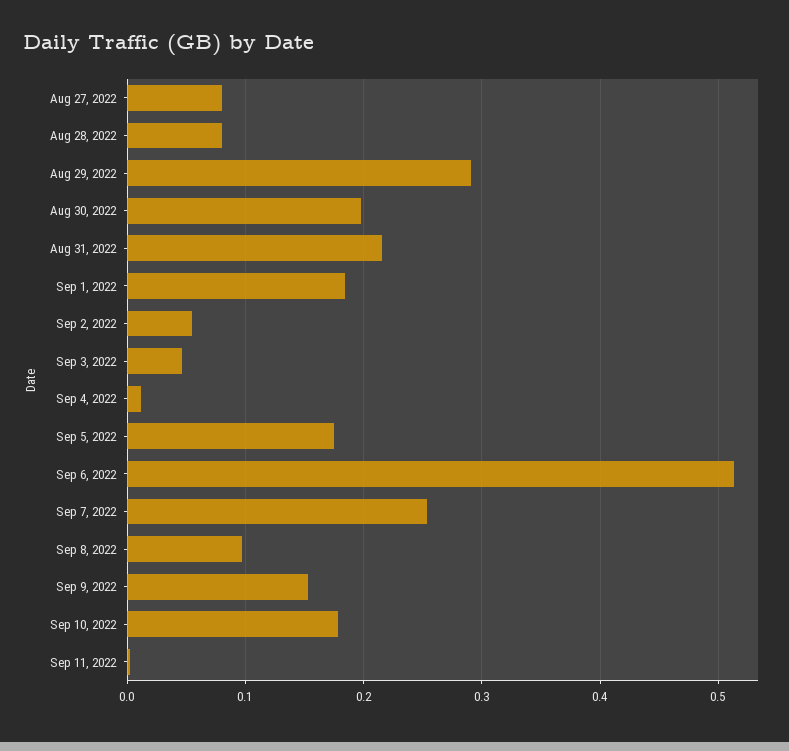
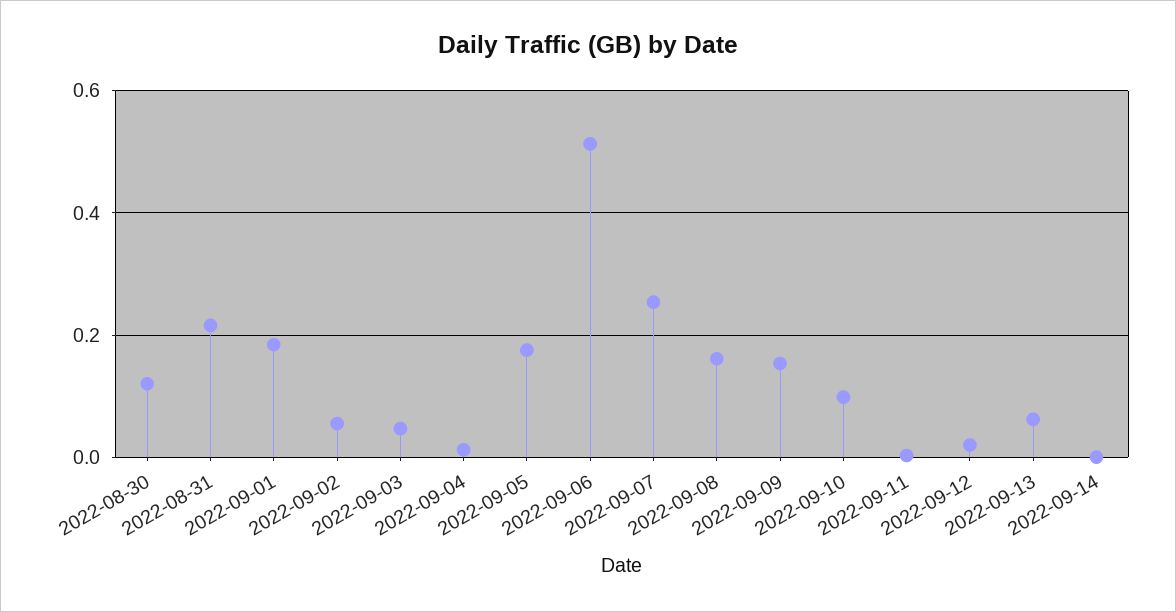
Aug 27, 2022: 0.08 -> none
Aug 28, 2022: 0.08 -> none
Aug 29, 2022: 0.29 -> none
Aug 30, 2022: 0.2 -> 0.12
Sep 8, 2022: 0.1 -> 0.16
Sep 10, 2022: 0.18 -> 0.1
2022-09-12: none -> 0.02
2022-09-13: none -> 0.06
2022-09-14: none -> 0

